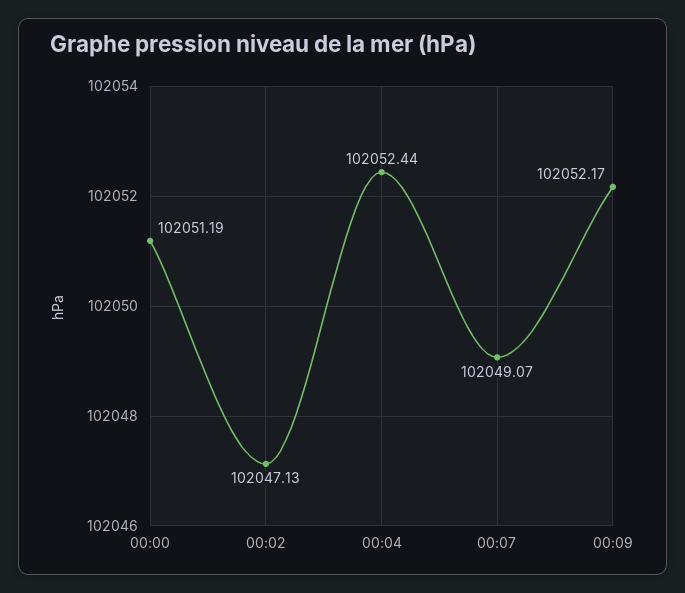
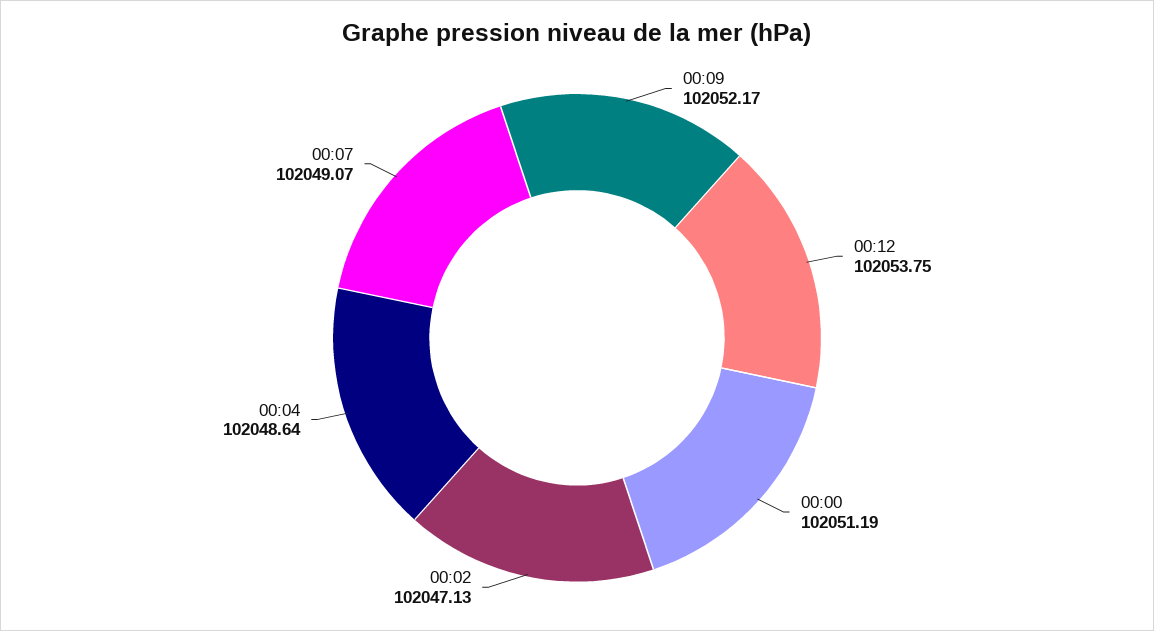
00:04: 102052.44 -> 102048.64
00:12: none -> 102053.75

